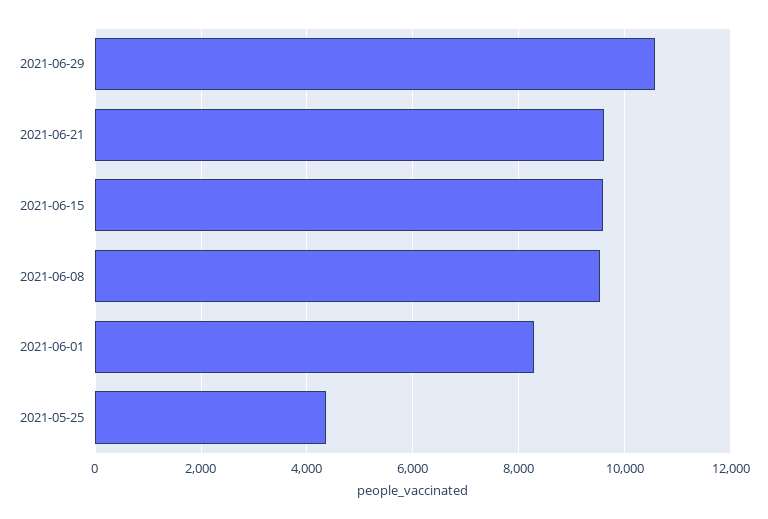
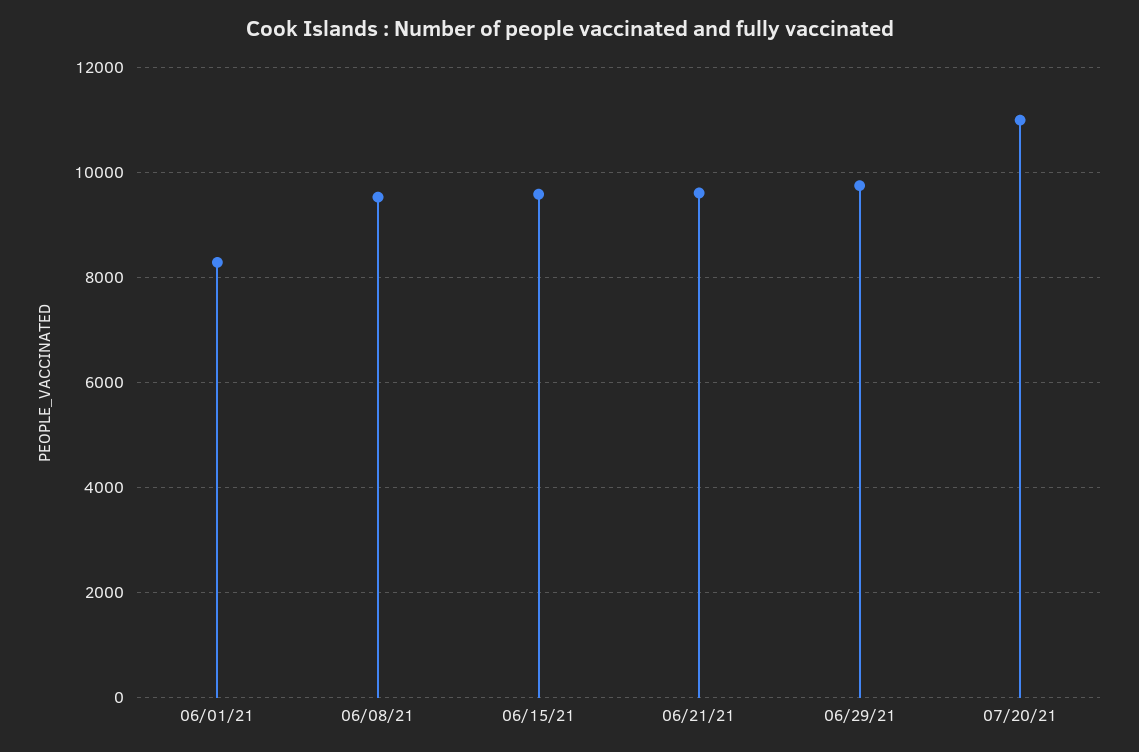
2021-06-29: 10600 -> 9800
2021-05-25: 4400 -> none
07/20/21: none -> 11000

